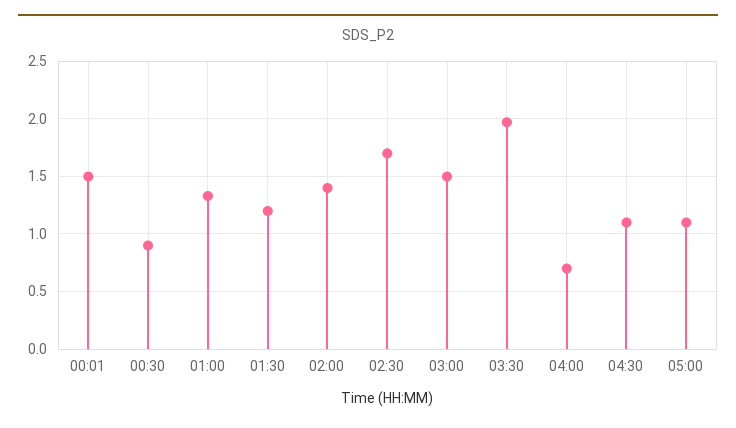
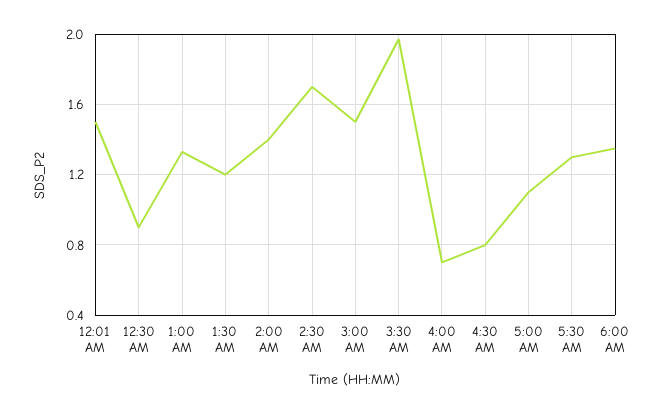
04:30: 1.1 -> 0.8
5:30 AM: none -> 1.3
6:00 AM: none -> 1.35

